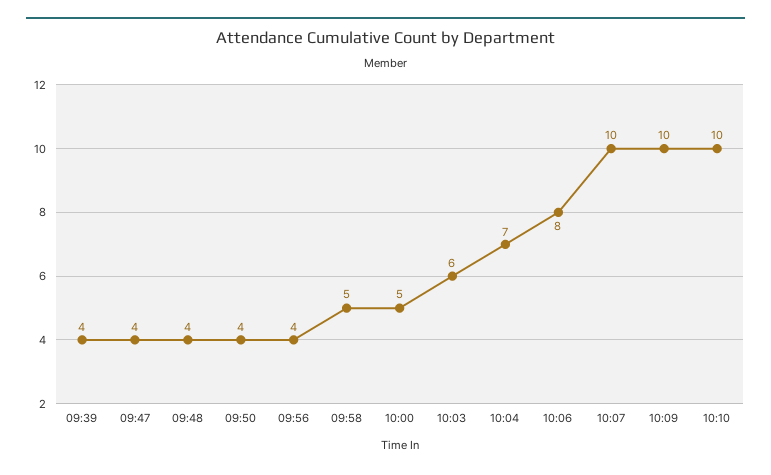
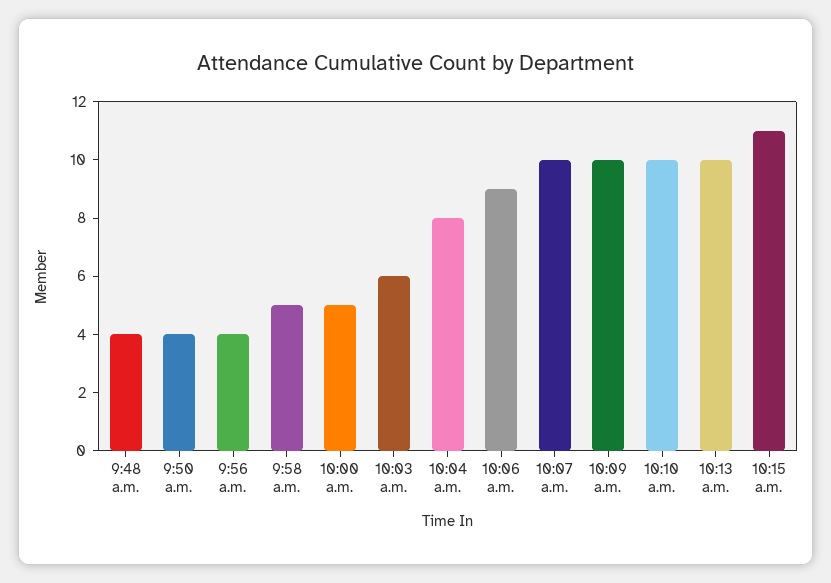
09:39: 4 -> none
09:47: 4 -> none
10:04: 7 -> 8
10:06: 8 -> 9
10:13 a.m.: none -> 10
10:15 a.m.: none -> 11

